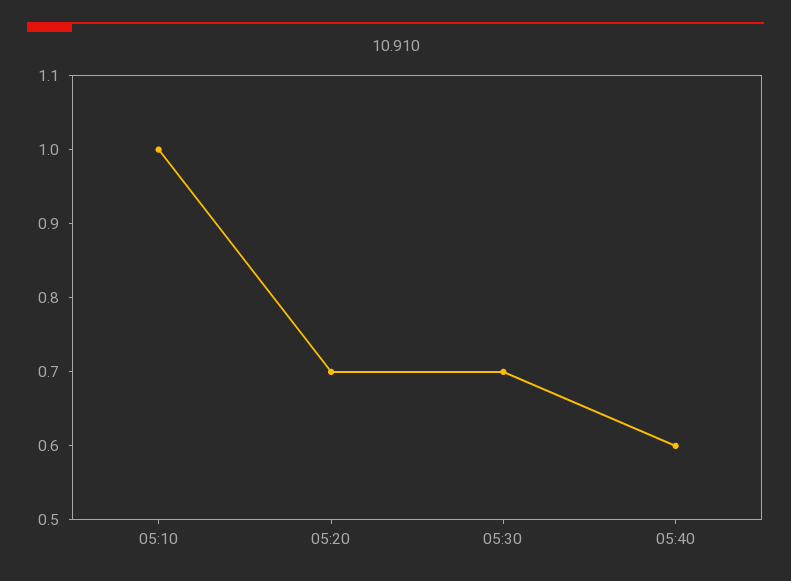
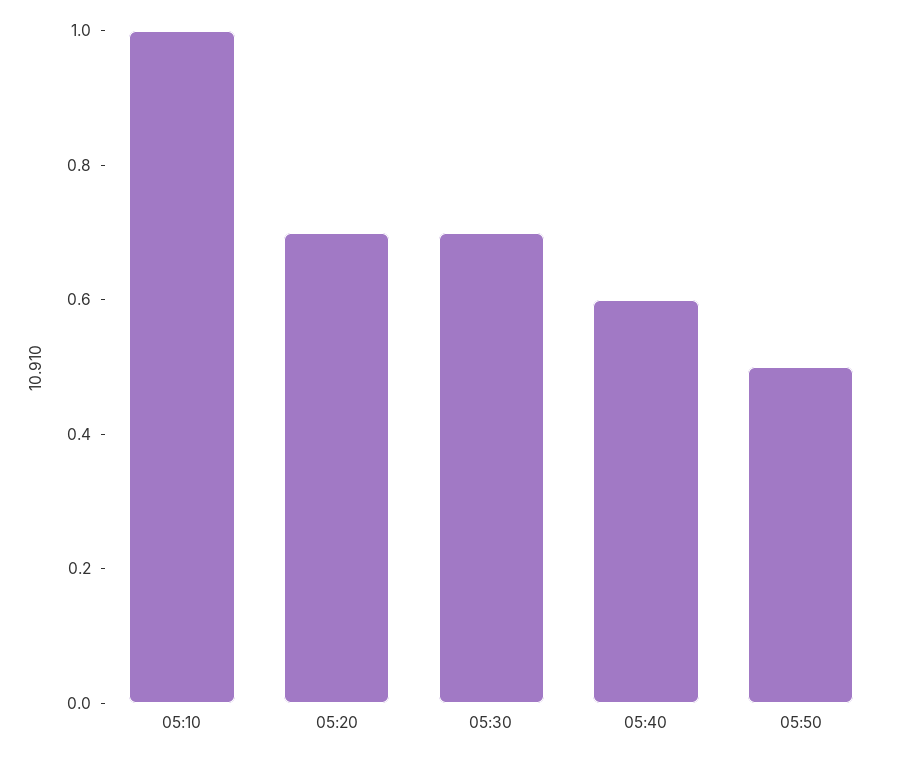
05:50: none -> 0.5

